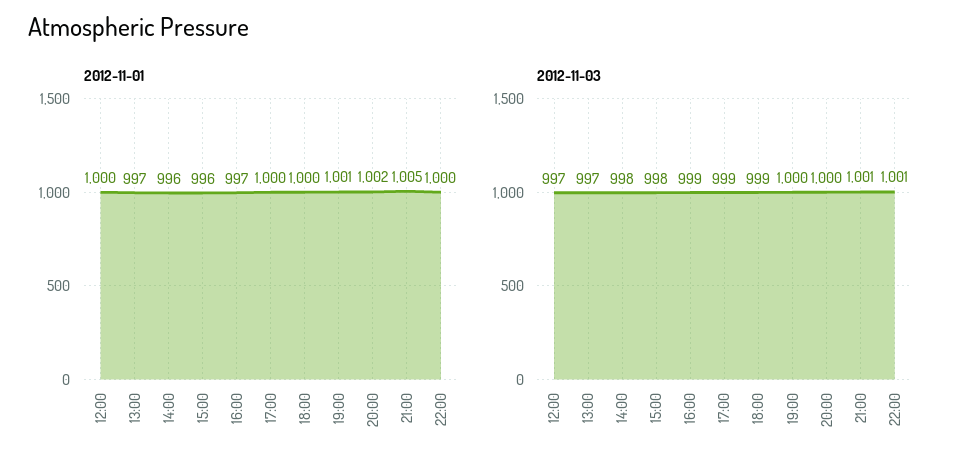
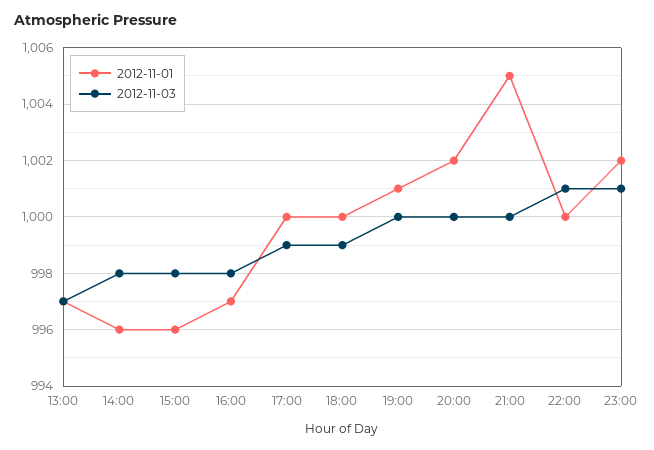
2012-11-01, 12:00: 1000 -> none
2012-11-03, 12:00: 997 -> none
2012-11-03, 16:00: 999 -> 998
2012-11-03, 21:00: 1001 -> 1000
2012-11-01, 23:00: none -> 1002
2012-11-03, 23:00: none -> 1001

